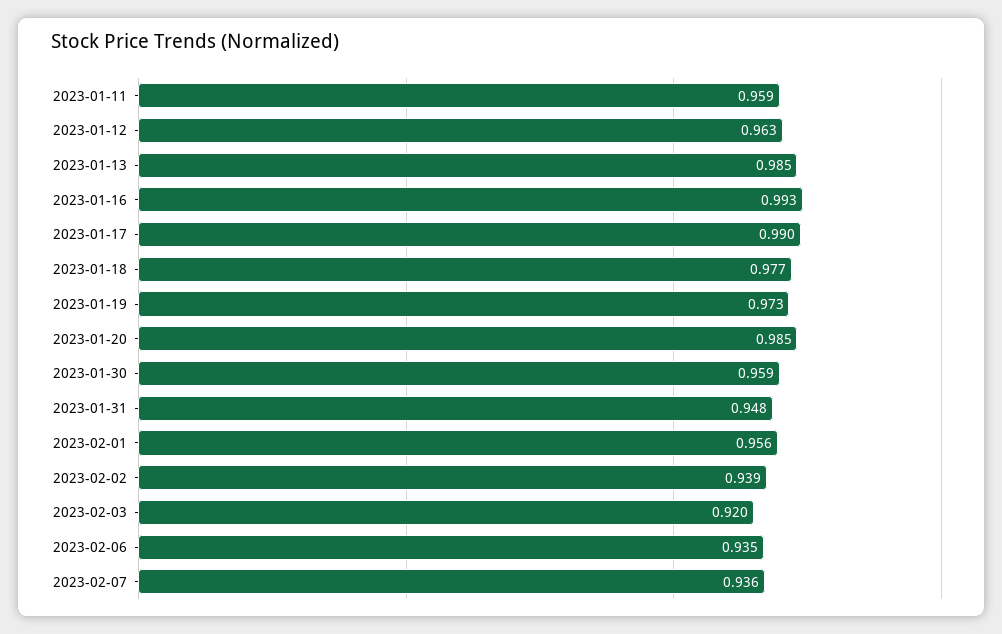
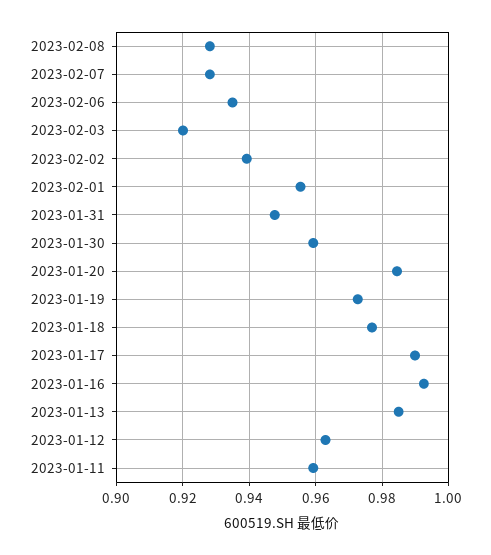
2023-02-07: 0.936 -> 0.928
2023-02-08: none -> 0.928

